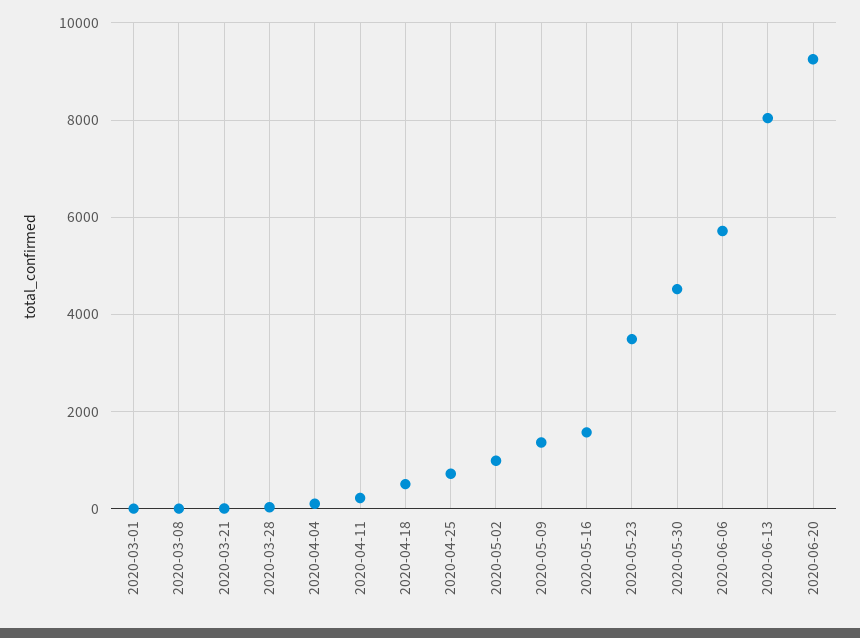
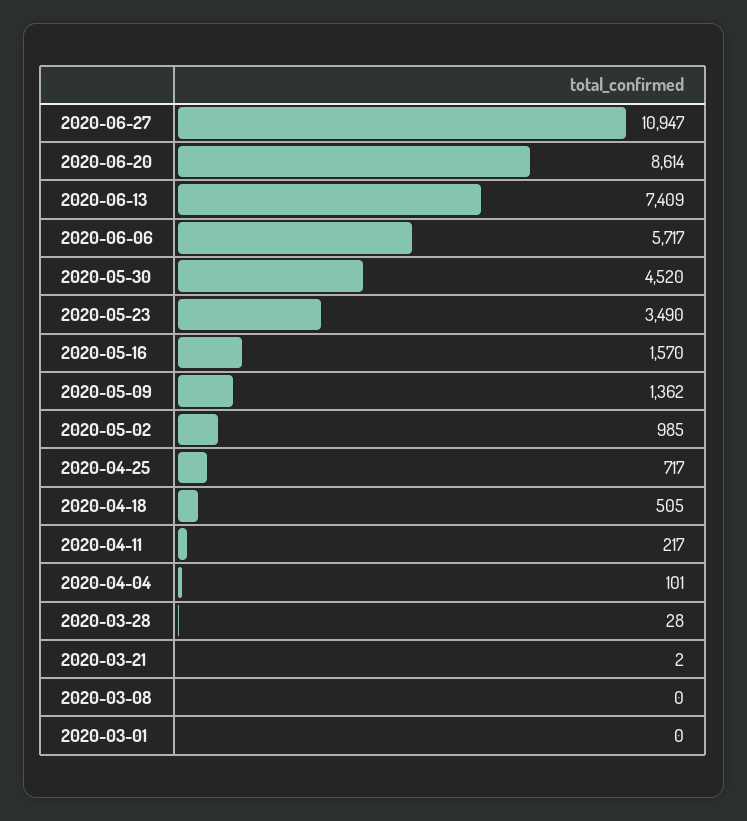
2020-06-13: 8000 -> 7409
2020-06-20: 9200 -> 8614
2020-06-27: none -> 10947

